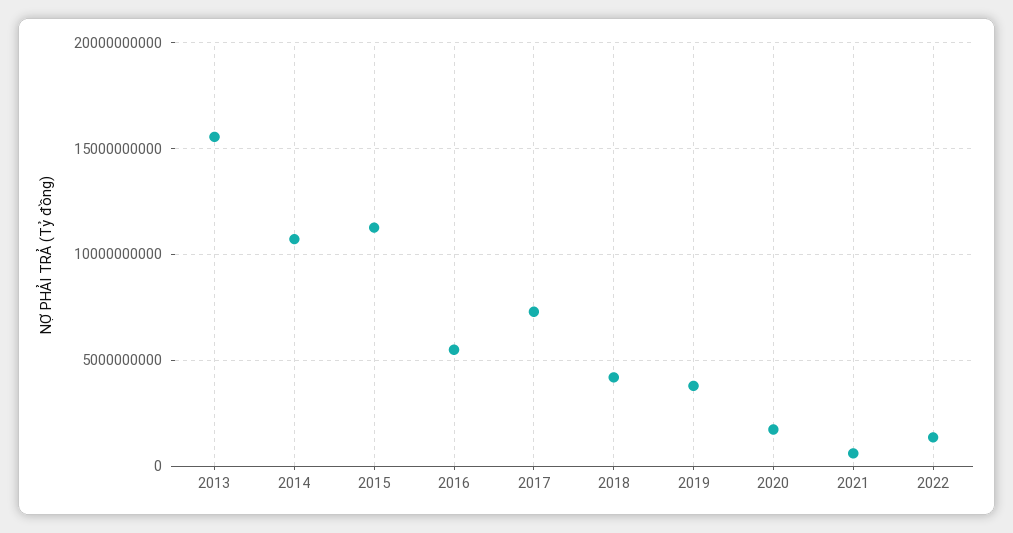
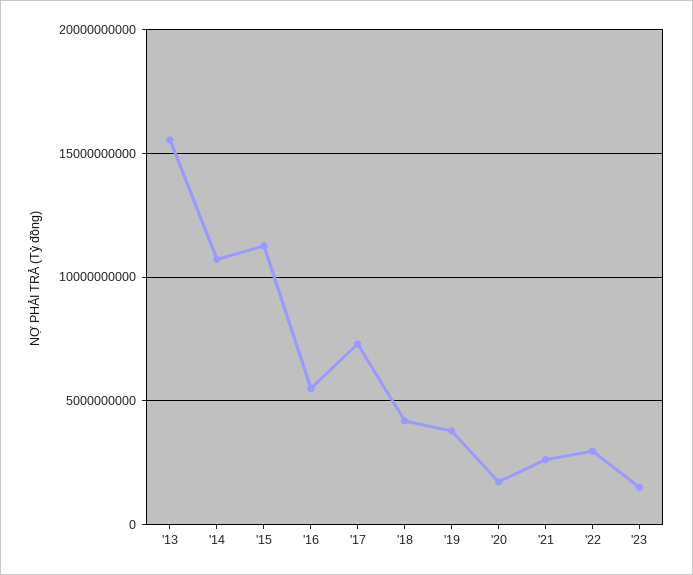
2021: 500000000 -> 2500000000
2022: 1500000000 -> 3000000000
'23: none -> 1500000000

